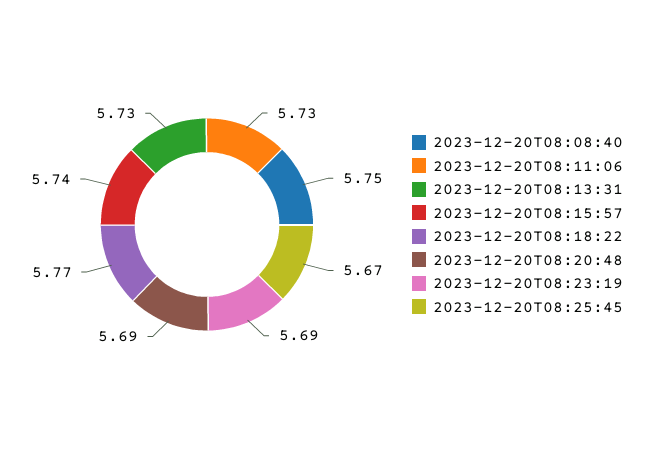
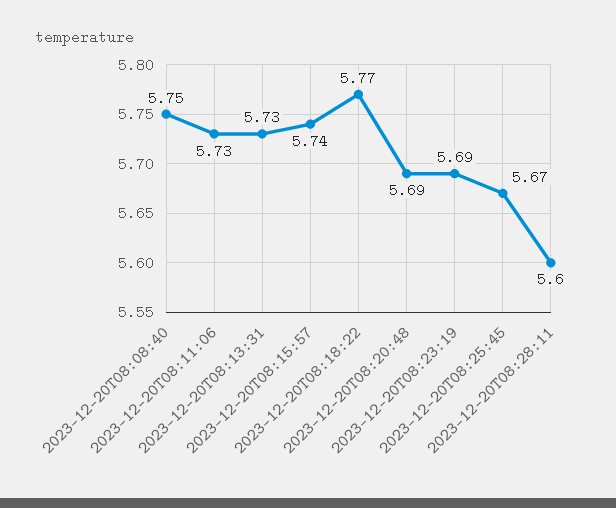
2023-12-20T08:28:11: none -> 5.6

